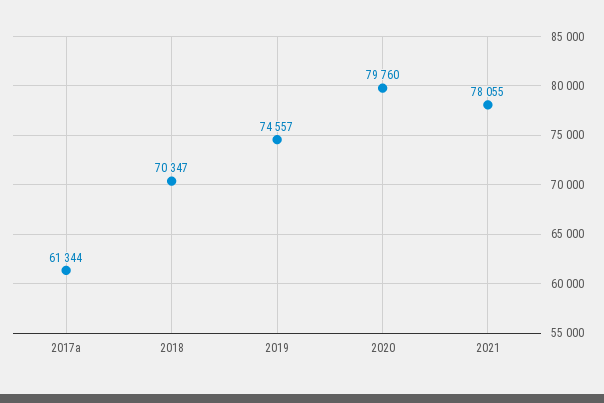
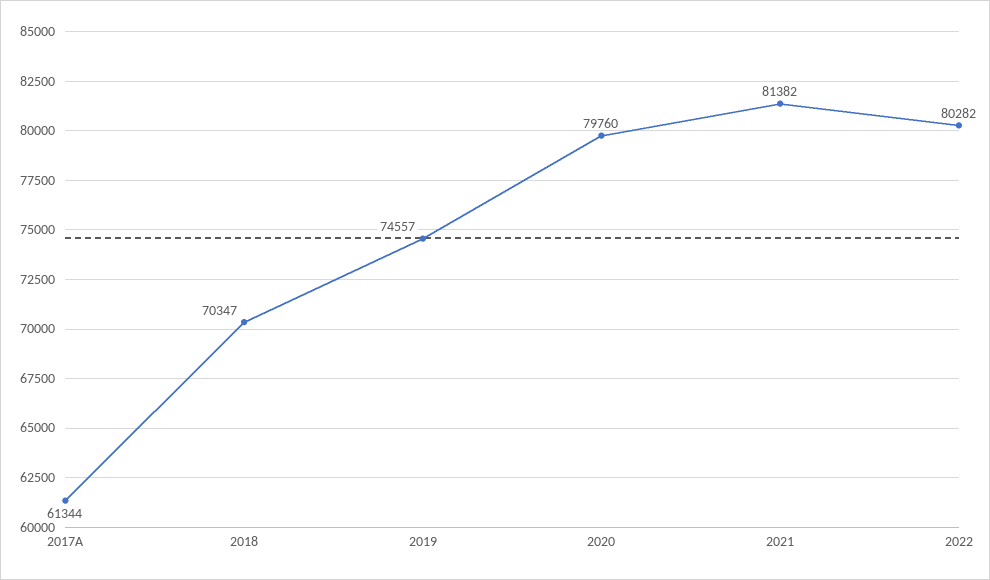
2021: 78055 -> 81382
2022: none -> 80282

